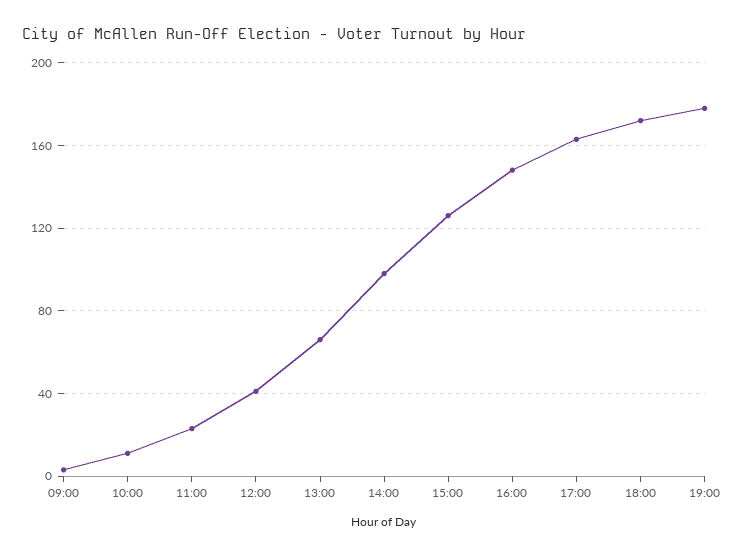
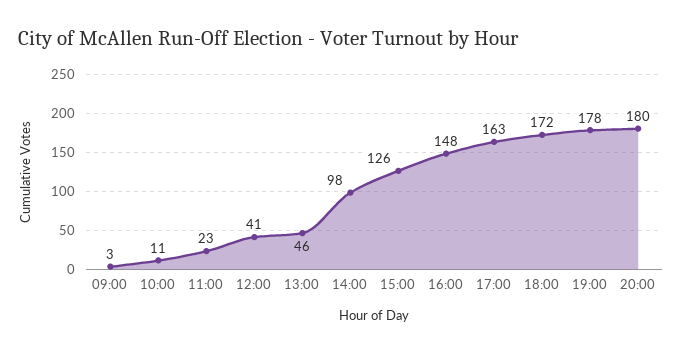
13:00: 65 -> 46
20:00: none -> 180

